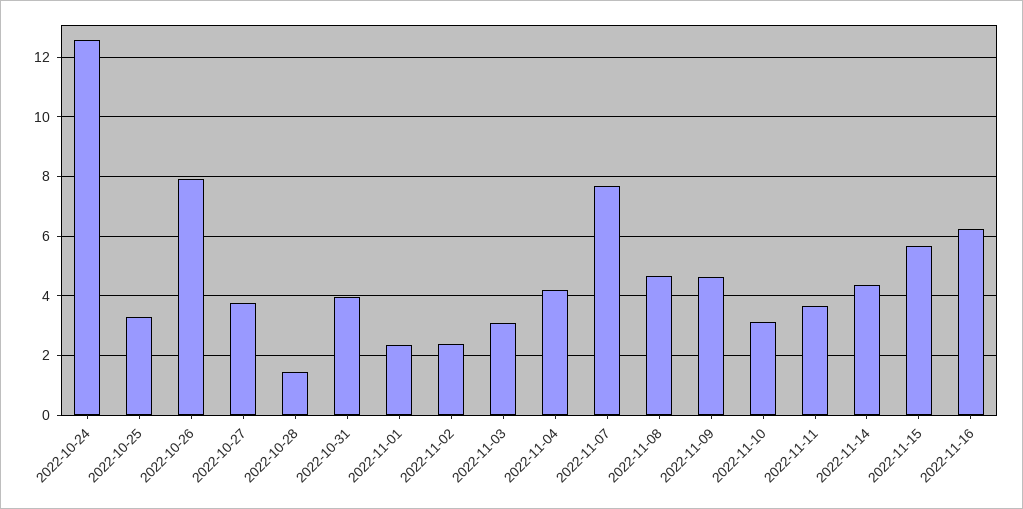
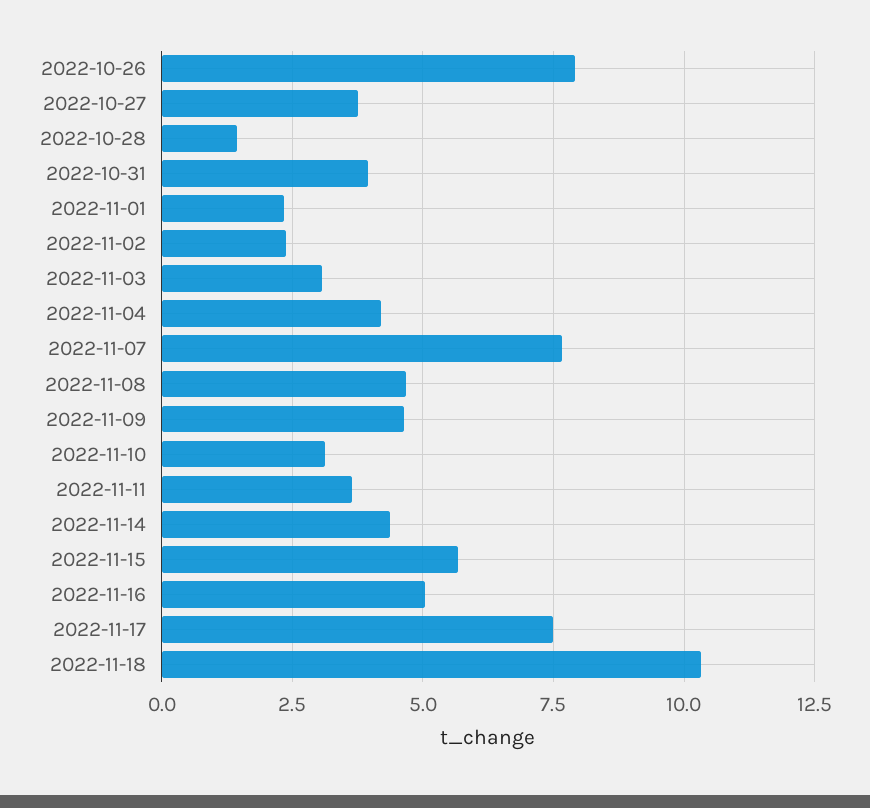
2022-10-24: 12.5 -> none
2022-10-25: 3.25 -> none
2022-11-16: 6.25 -> 5
2022-11-17: none -> 7.5
2022-11-18: none -> 10.25

